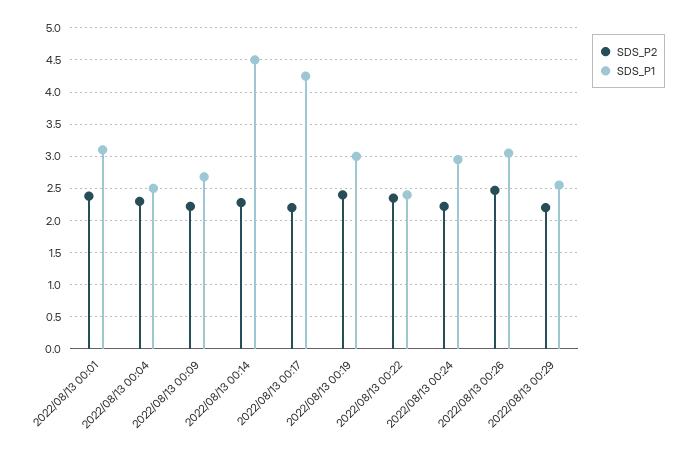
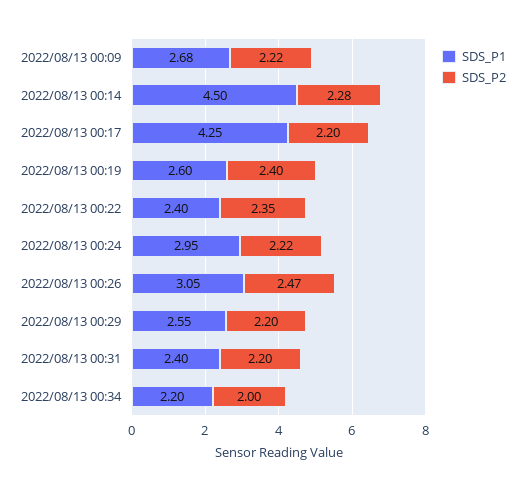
SDS_P2, 2022/08/13 00:01: 2.4 -> none
SDS_P1, 2022/08/13 00:01: 3.1 -> none
SDS_P2, 2022/08/13 00:04: 2.3 -> none
SDS_P1, 2022/08/13 00:04: 2.5 -> none
SDS_P1, 2022/08/13 00:19: 3 -> 2.6
SDS_P1, 2022/08/13 00:31: none -> 2.4
SDS_P2, 2022/08/13 00:31: none -> 2.2
SDS_P1, 2022/08/13 00:34: none -> 2.2
SDS_P2, 2022/08/13 00:34: none -> 2

